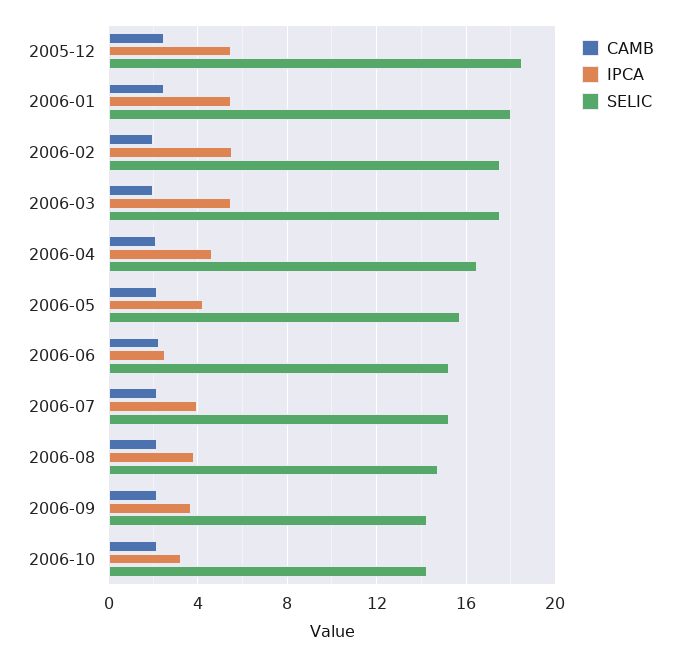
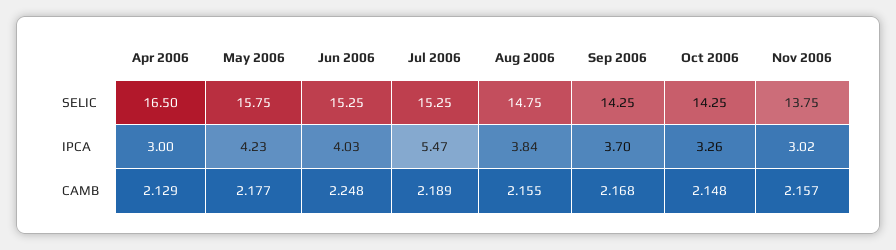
CAMB, 2005-12: 2.5 -> none
IPCA, 2005-12: 5.5 -> none
SELIC, 2005-12: 18.5 -> none
CAMB, 2006-01: 2.5 -> none
IPCA, 2006-01: 5.5 -> none
SELIC, 2006-01: 18 -> none
CAMB, 2006-02: 2 -> none
IPCA, 2006-02: 5.5 -> none
SELIC, 2006-02: 17.5 -> none
CAMB, 2006-03: 2 -> none
IPCA, 2006-03: 5.5 -> none
SELIC, 2006-03: 17.5 -> none
IPCA, 2006-04: 4.5 -> 3
IPCA, 2006-06: 2.5 -> 4.03
IPCA, 2006-07: 4 -> 5.47
SELIC, Nov 2006: none -> 13.75
IPCA, Nov 2006: none -> 3.02
CAMB, Nov 2006: none -> 2.157

